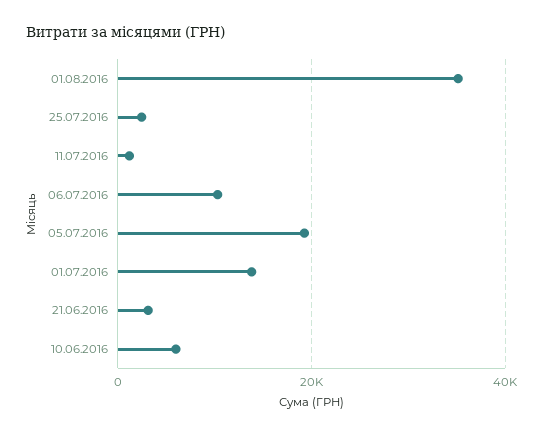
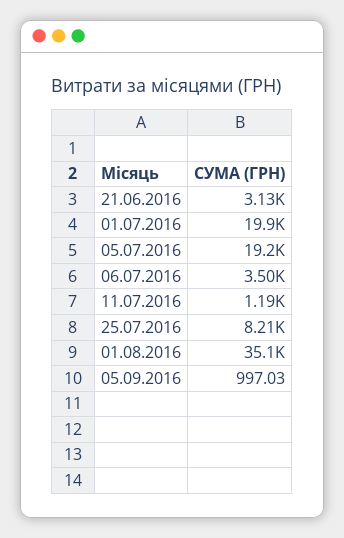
25.07.2016: 2000 -> 8210
06.07.2016: 10000 -> 3500
01.07.2016: 14000 -> 19900
10.06.2016: 6000 -> none
05.09.2016: none -> 997.03

